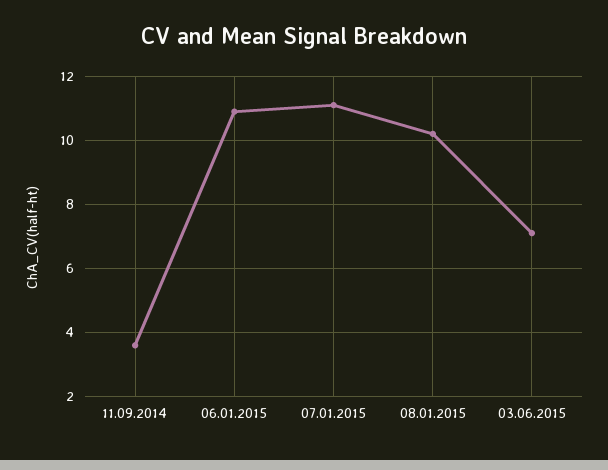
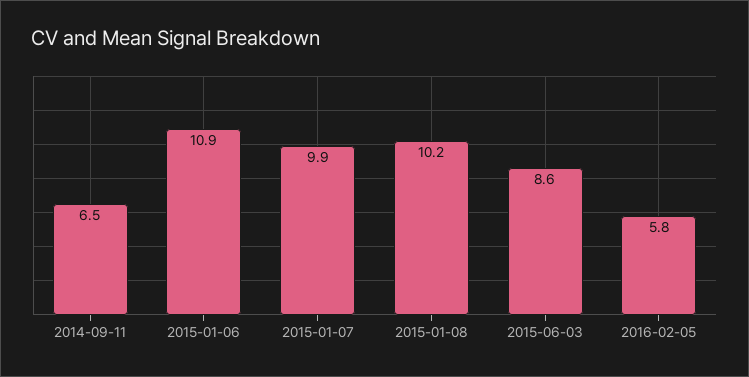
11.09.2014: 3.5 -> 6.5
07.01.2015: 11 -> 9.9
03.06.2015: 7 -> 8.6
2016-02-05: none -> 5.8

